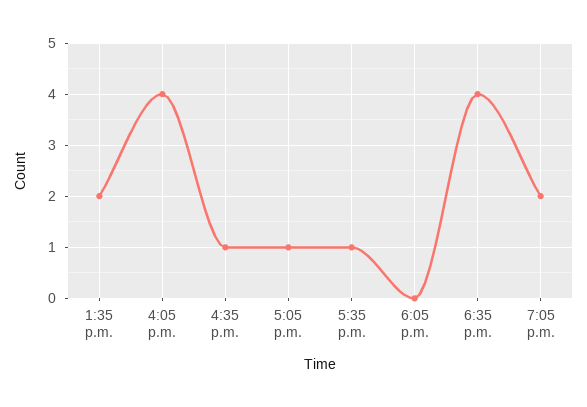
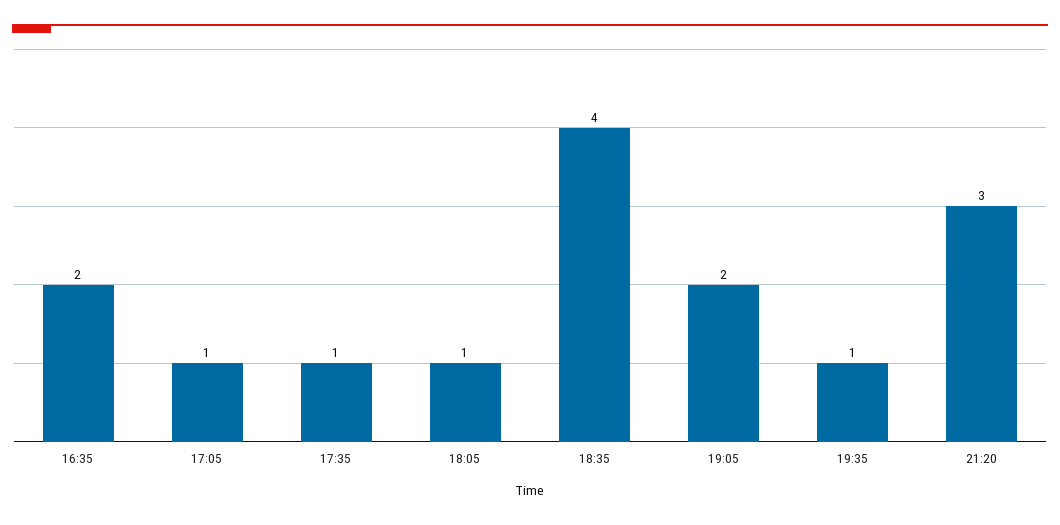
1:35 p.m.: 2 -> none
4:05 p.m.: 4 -> none
4:35 p.m.: 1 -> 2
6:05 p.m.: 0 -> 1
19:35: none -> 1
21:20: none -> 3

